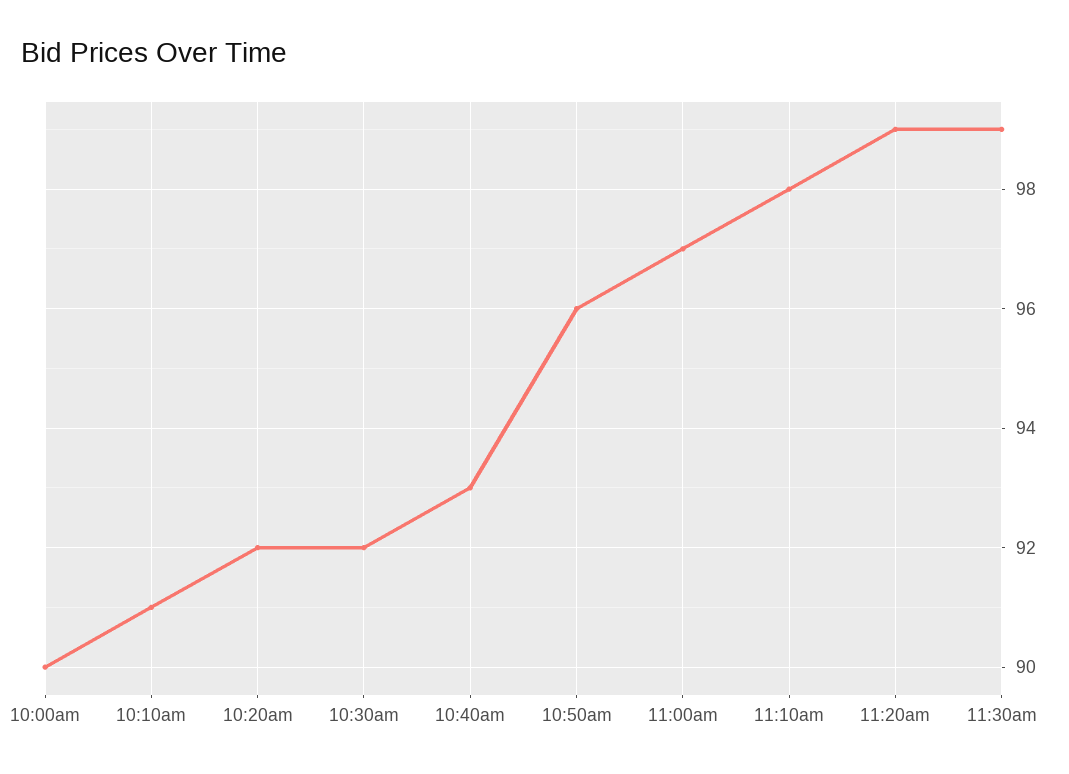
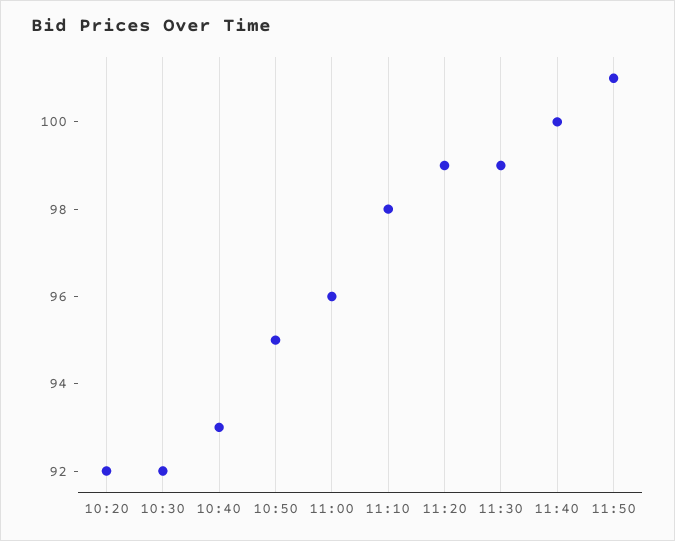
10:00am: 90 -> none
10:10am: 91 -> none
10:50am: 96 -> 95
11:00am: 97 -> 96
11:40: none -> 100
11:50: none -> 101

